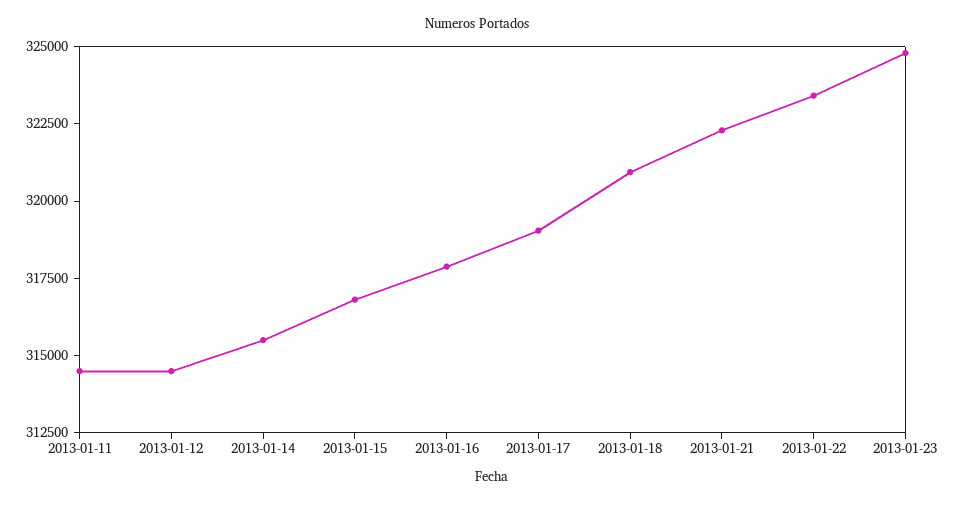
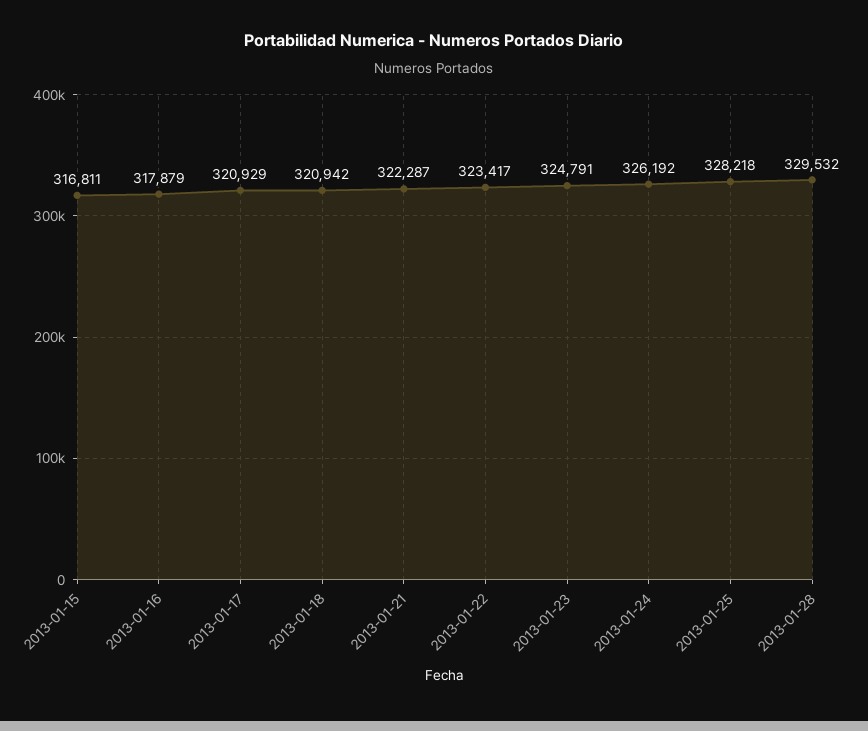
2013-01-11: 314500 -> none
2013-01-12: 314500 -> none
2013-01-14: 315500 -> none
2013-01-17: 319000 -> 320929
2013-01-24: none -> 326192
2013-01-25: none -> 328218
2013-01-28: none -> 329532

